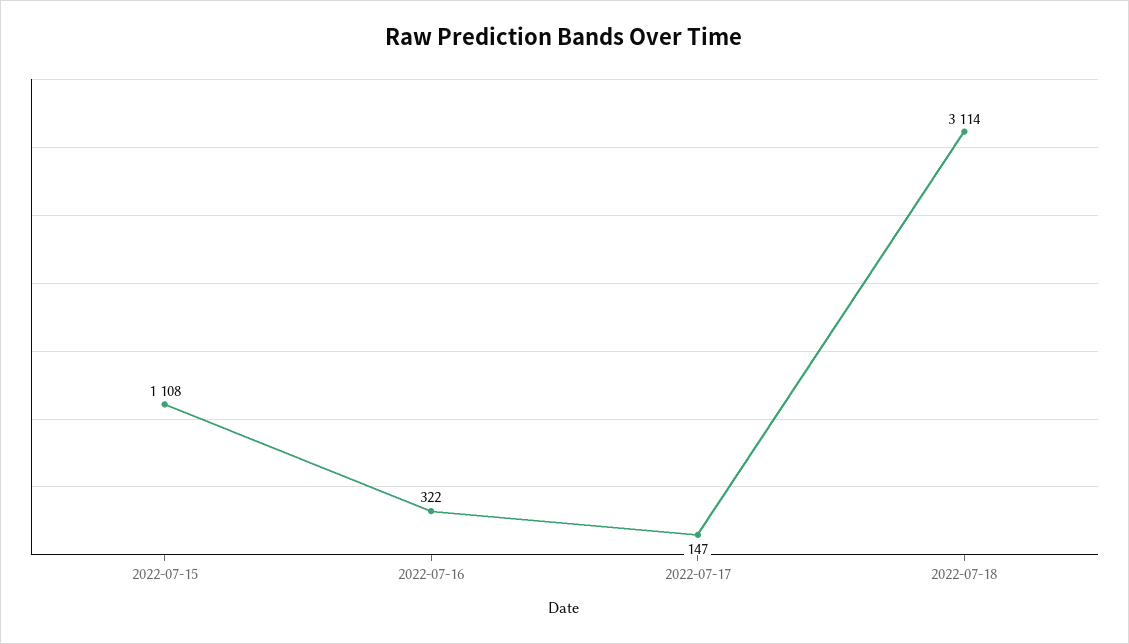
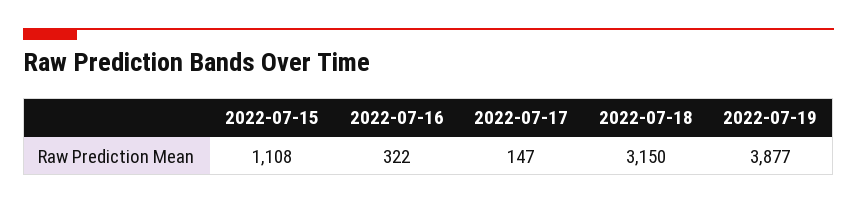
2022-07-18: 3114 -> 3150
2022-07-19: none -> 3877

